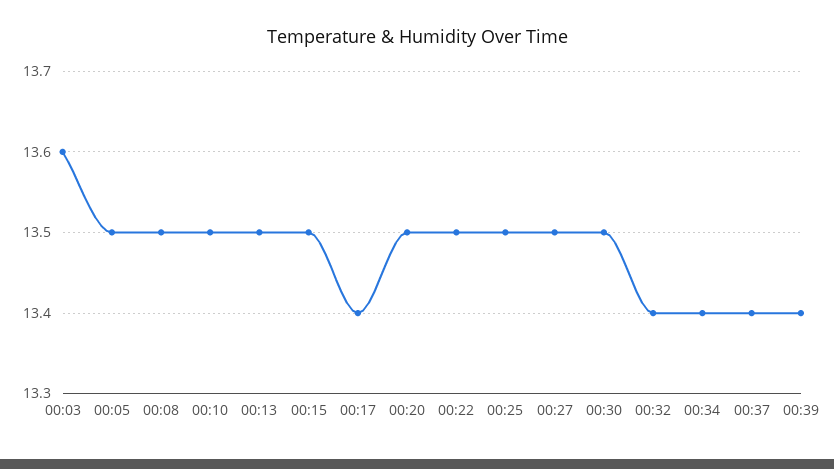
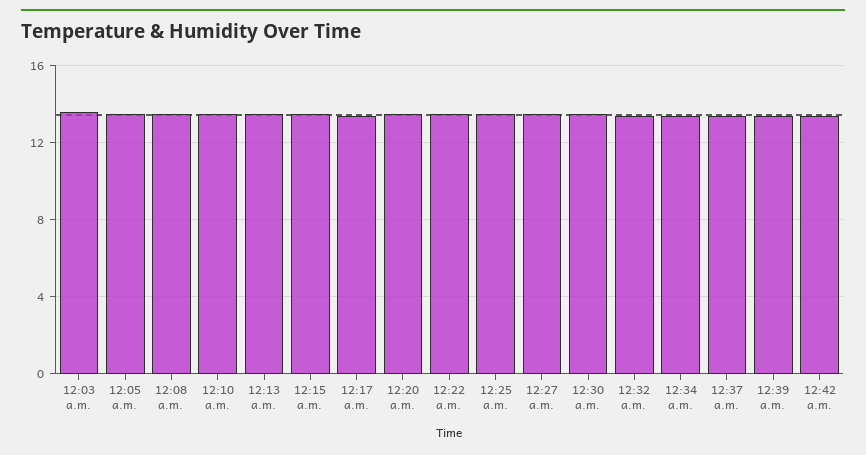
12:42 a.m.: none -> 13.5

